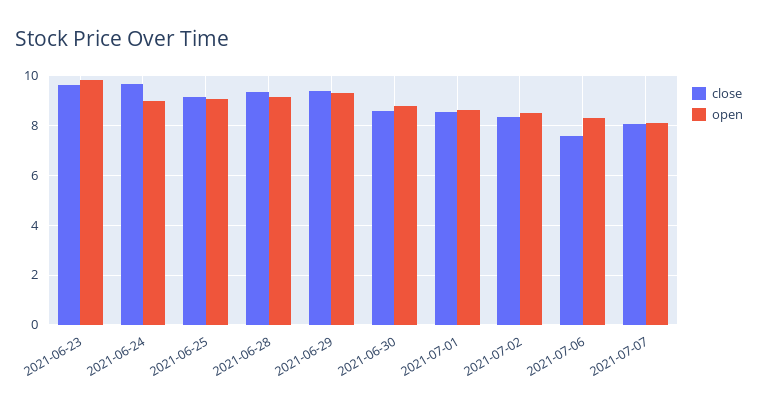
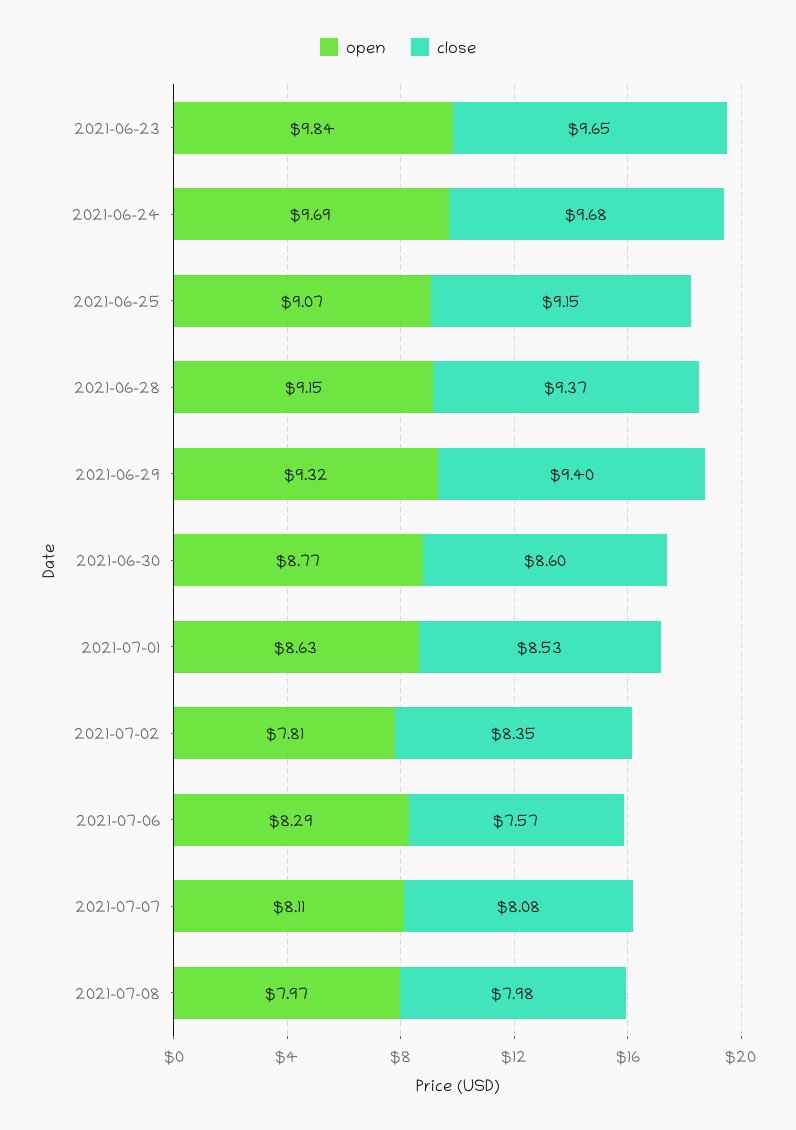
open, 2021-06-24: 9 -> 9.69
open, 2021-07-02: 8.5 -> 7.81
open, 2021-07-08: none -> 7.97
close, 2021-07-08: none -> 7.98

